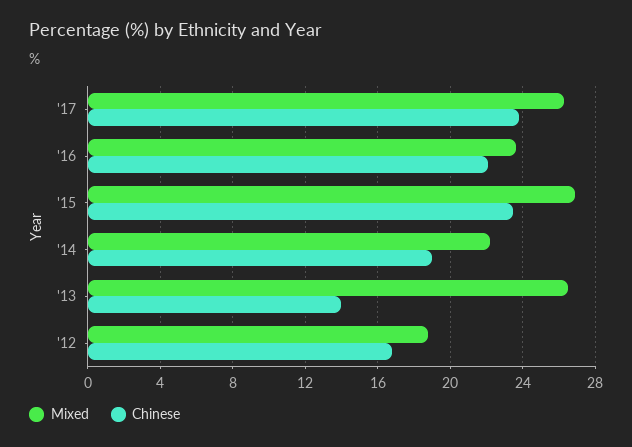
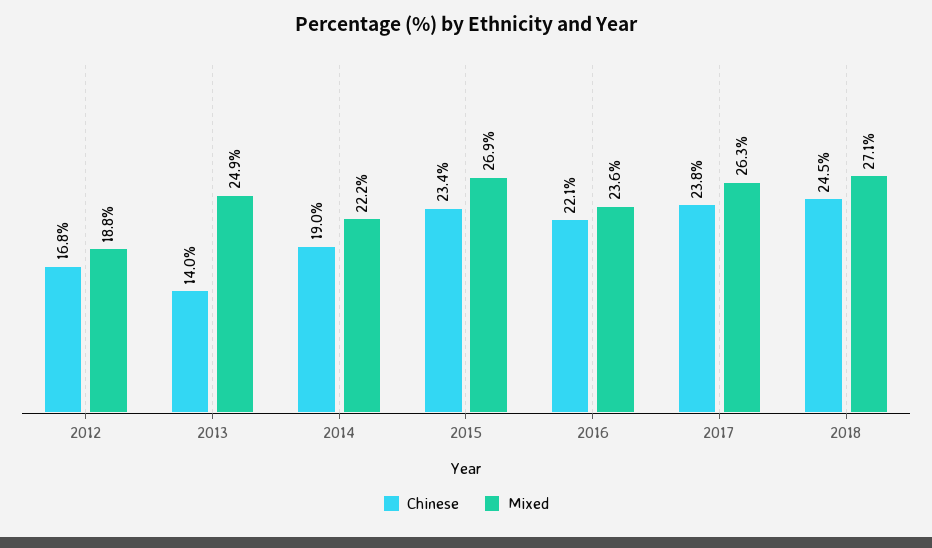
Mixed, '13: 26.5 -> 24.9
Chinese, 2018: none -> 24.5
Mixed, 2018: none -> 27.1

